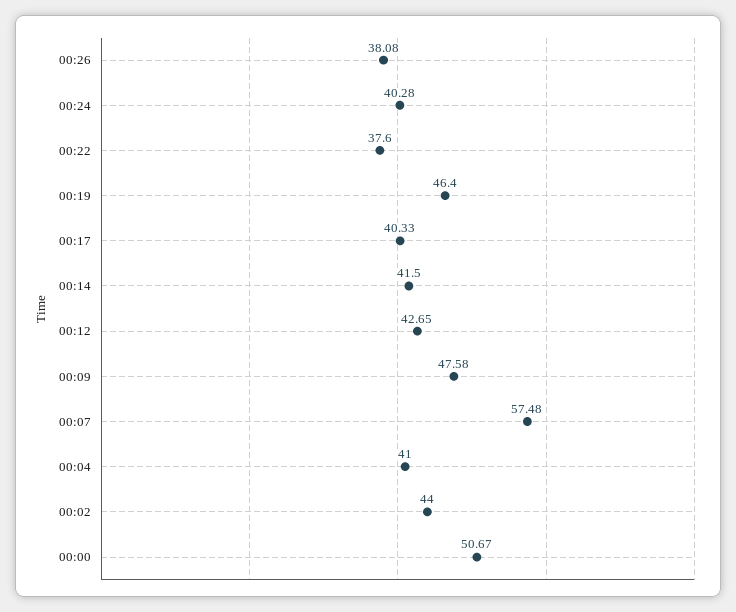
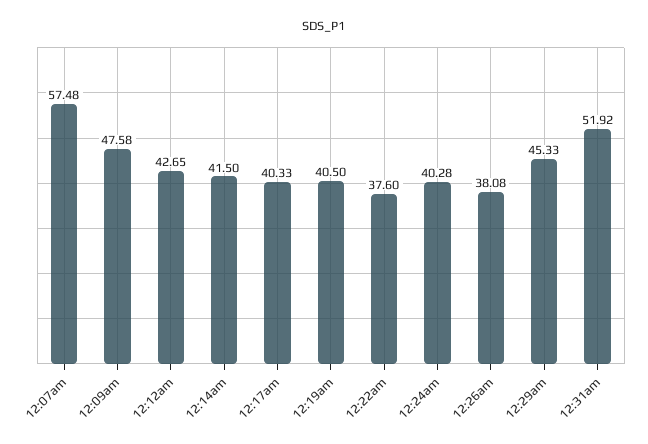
00:19: 46.4 -> 40.5
00:04: 41 -> none
00:02: 44 -> none
00:00: 50.67 -> none
12:29am: none -> 45.33
12:31am: none -> 51.92

